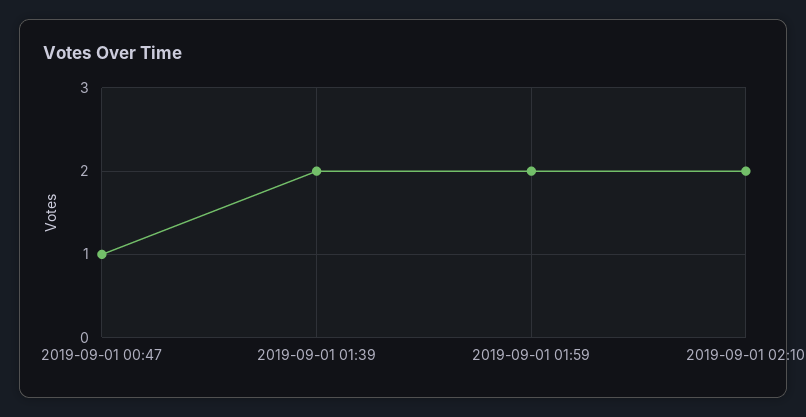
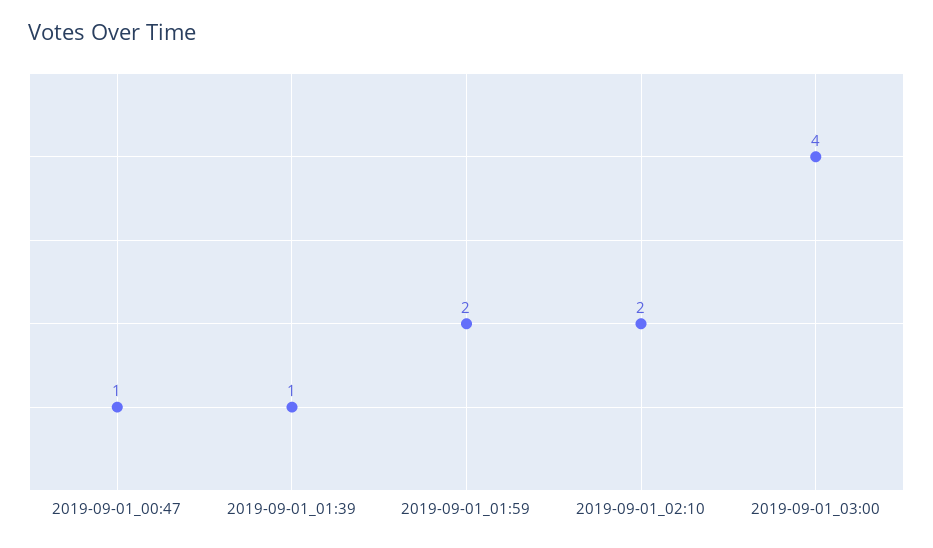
2019-09-01 01:39: 2 -> 1
2019-09-01_03:00: none -> 4

